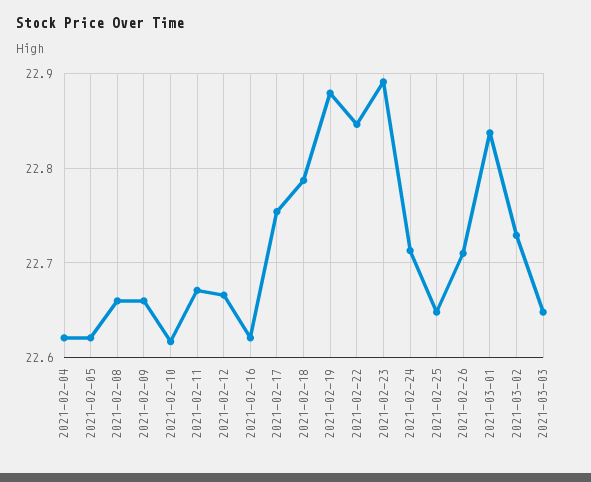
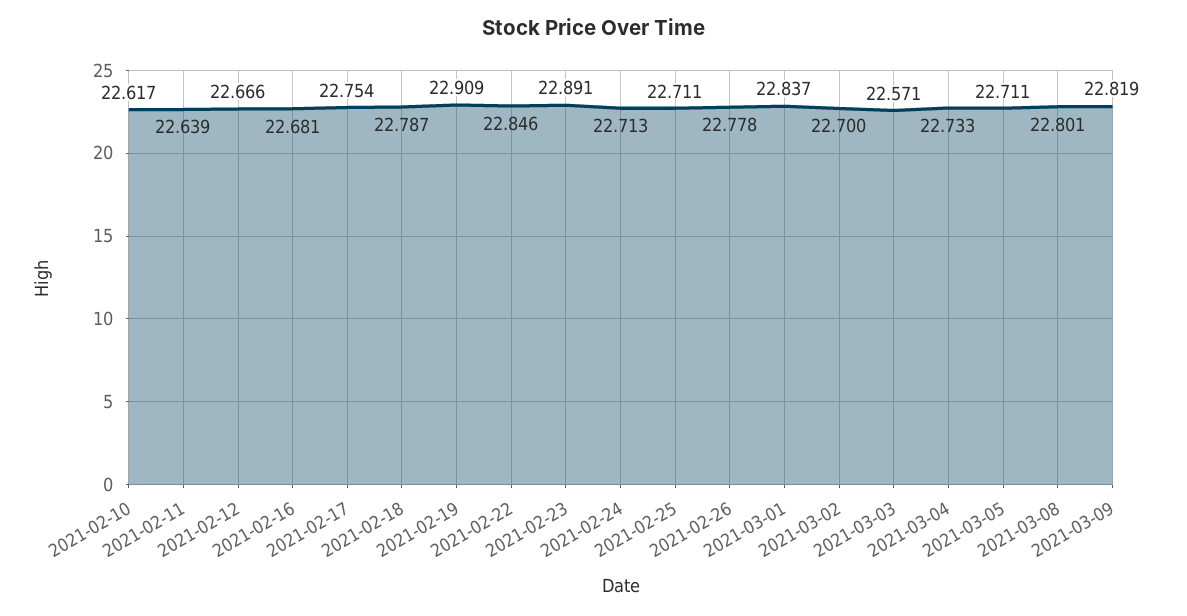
2021-02-04: 22.62 -> none
2021-02-05: 22.62 -> none
2021-02-08: 22.66 -> none
2021-02-09: 22.66 -> none
2021-02-11: 22.67 -> 22.639
2021-02-16: 22.62 -> 22.681
2021-02-19: 22.88 -> 22.909
2021-02-25: 22.65 -> 22.711
2021-02-26: 22.71 -> 22.778
2021-03-02: 22.73 -> 22.7
2021-03-03: 22.65 -> 22.571
2021-03-04: none -> 22.733
2021-03-05: none -> 22.711
2021-03-08: none -> 22.801
2021-03-09: none -> 22.819

